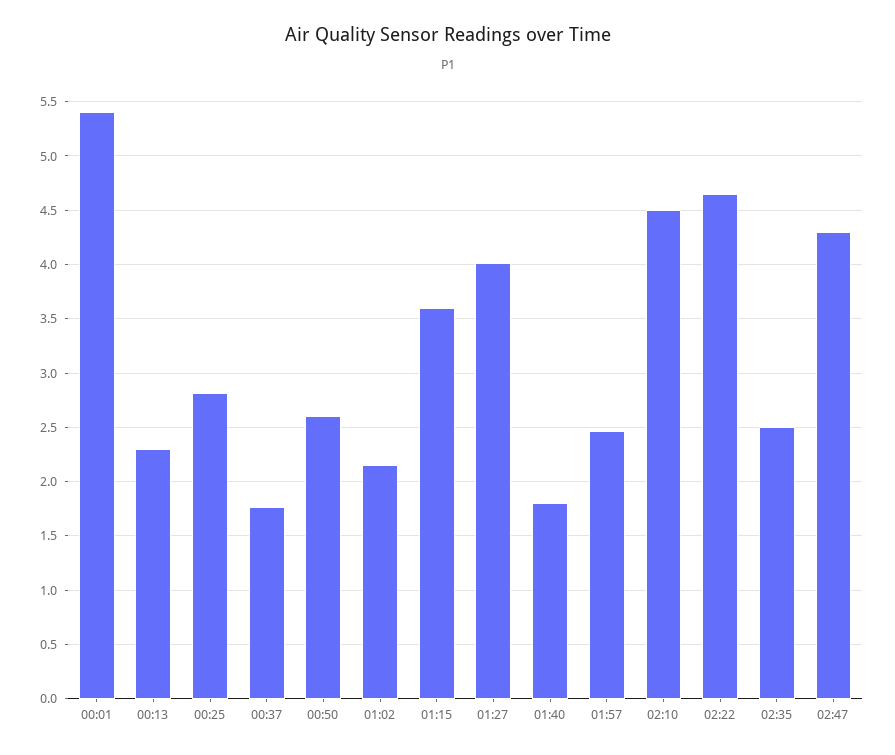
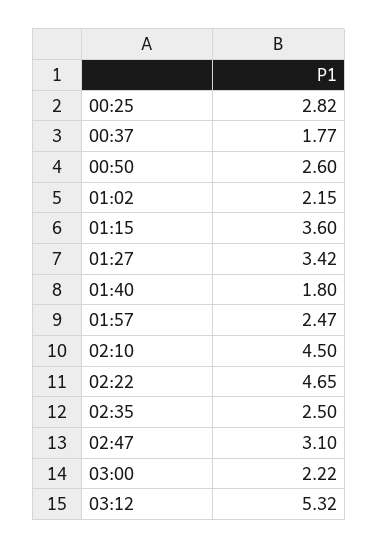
00:01: 5.4 -> none
00:13: 2.3 -> none
01:27: 4 -> 3.42
02:47: 4.3 -> 3.1
03:00: none -> 2.22
03:12: none -> 5.32

